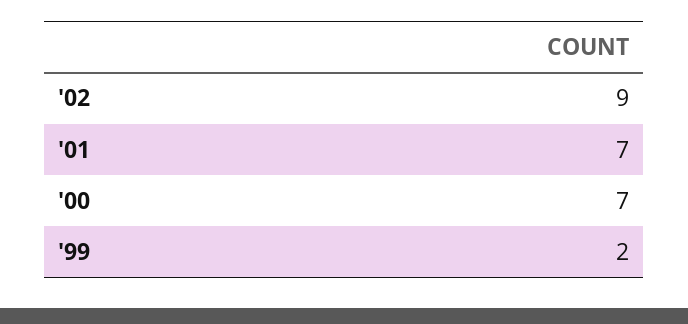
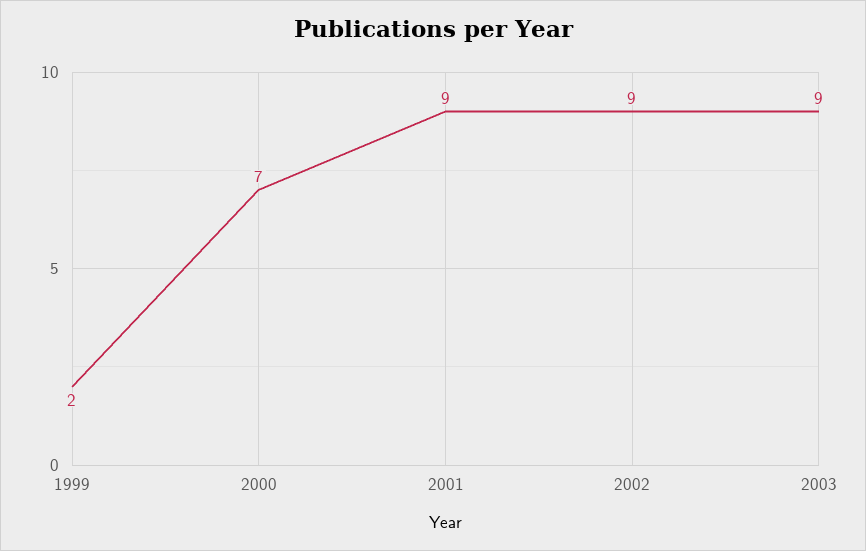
'01: 7 -> 9
2003: none -> 9

